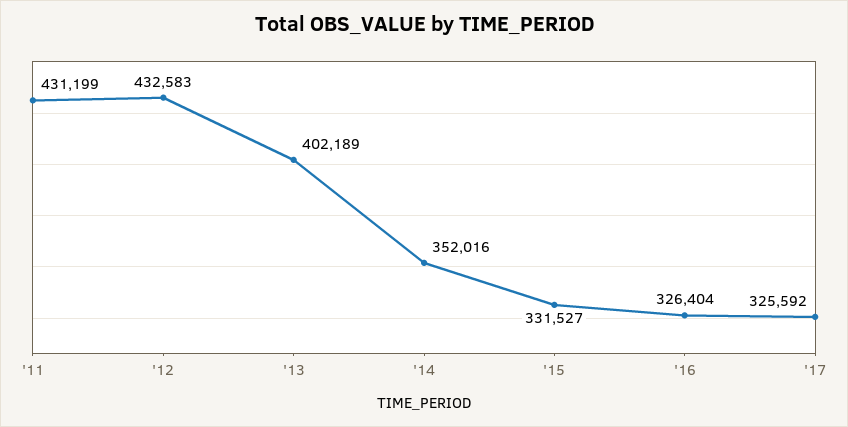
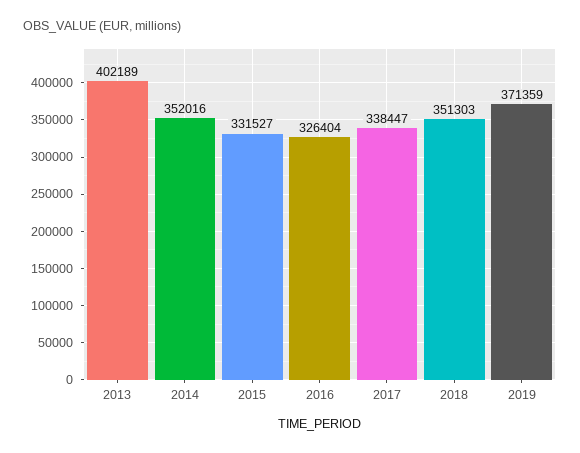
'11: 431199 -> none
'12: 432583 -> none
'17: 325592 -> 338447
2018: none -> 351303
2019: none -> 371359

